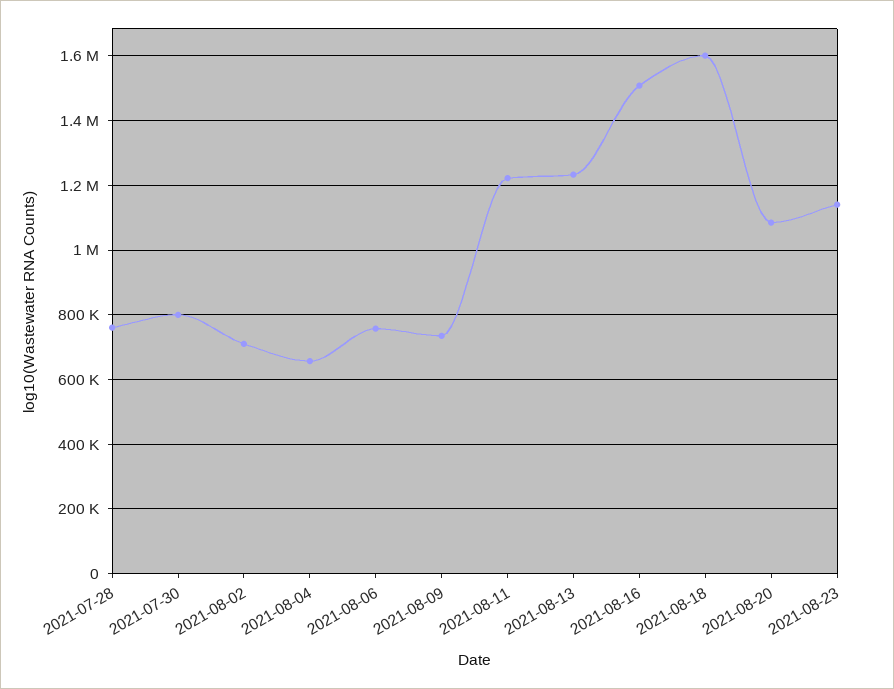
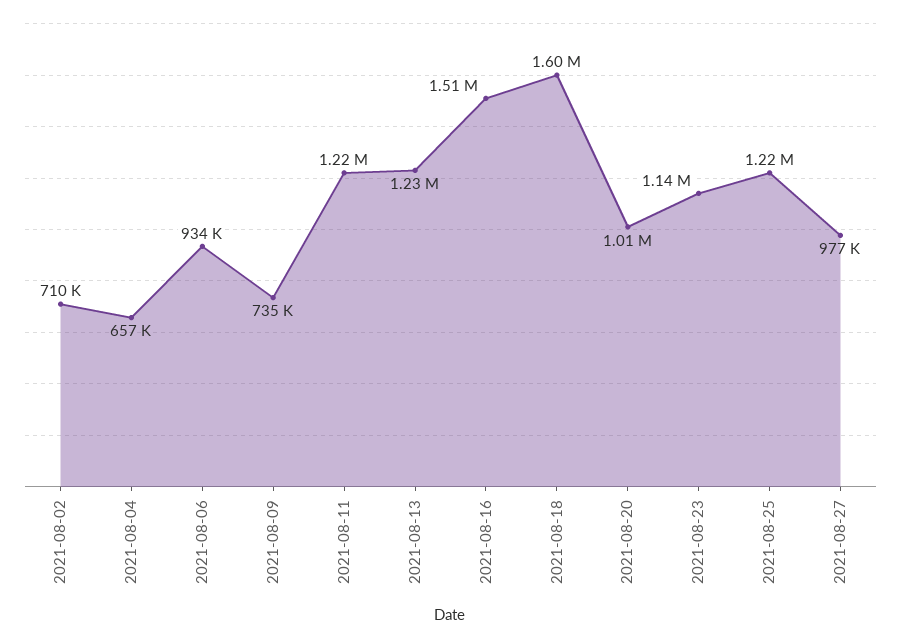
2021-07-28: 760000 -> none
2021-07-30: 800000 -> none
2021-08-06: 760000 -> 934000
2021-08-20: 1080000 -> 1010000
2021-08-25: none -> 1220000
2021-08-27: none -> 977000

